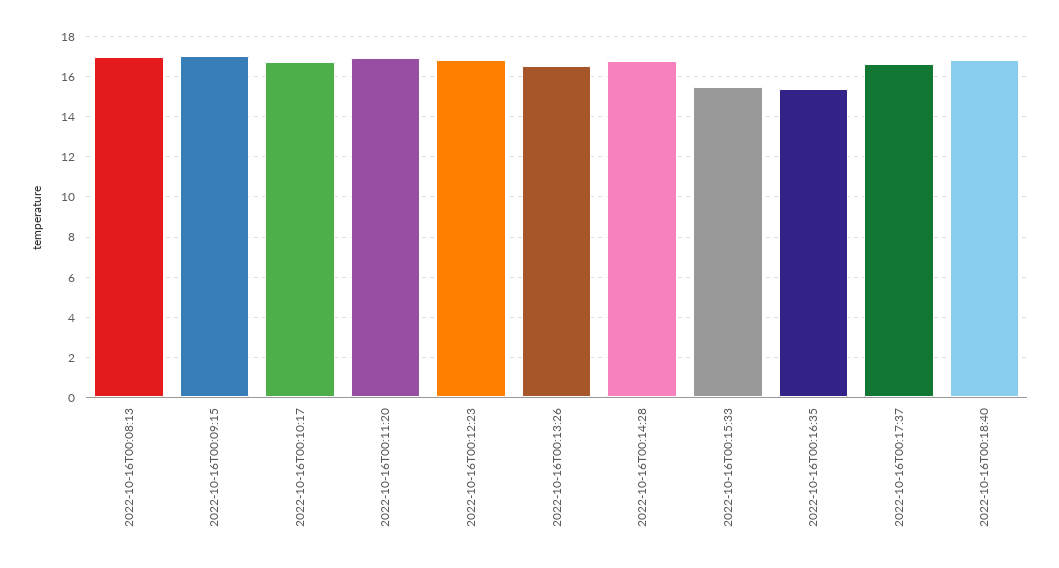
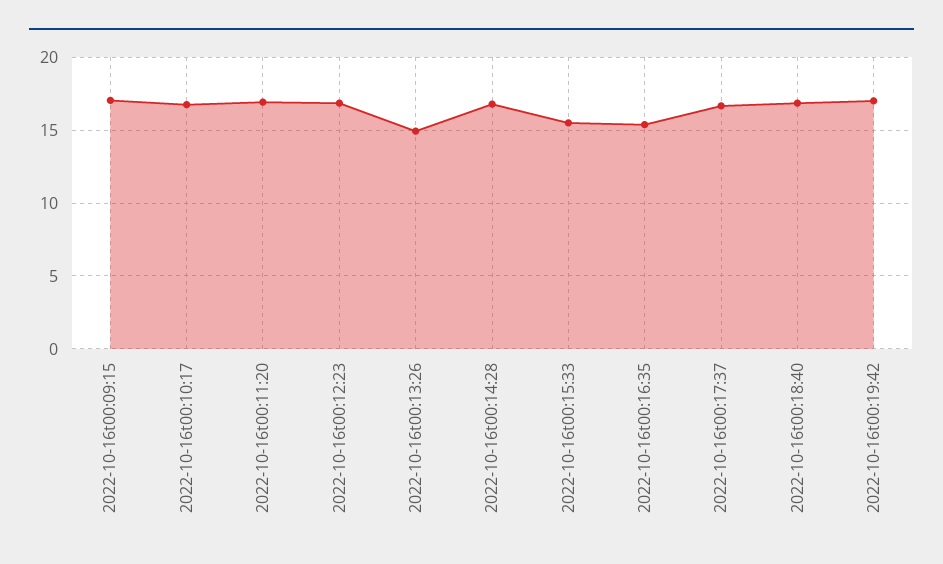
2022-10-16T00:08:13: 17 -> none
2022-10-16T00:13:26: 16.5 -> 15
2022-10-16t00:19:42: none -> 17

